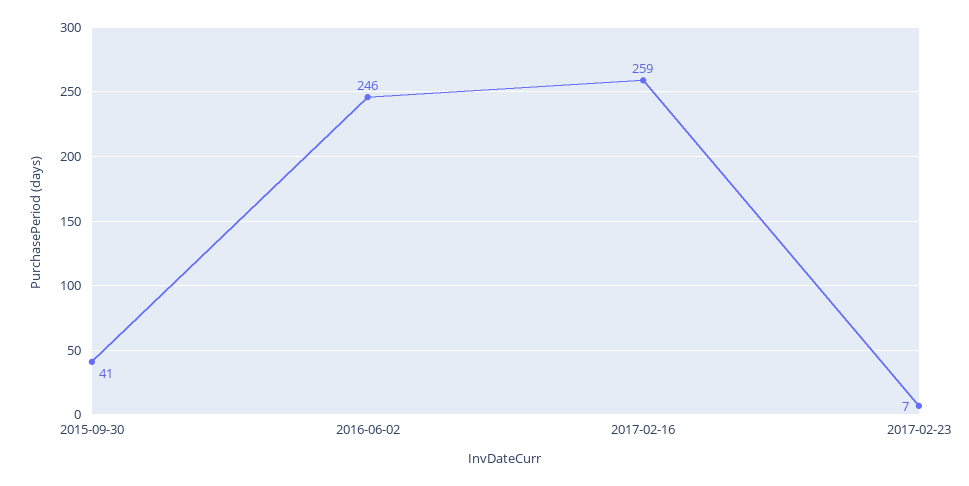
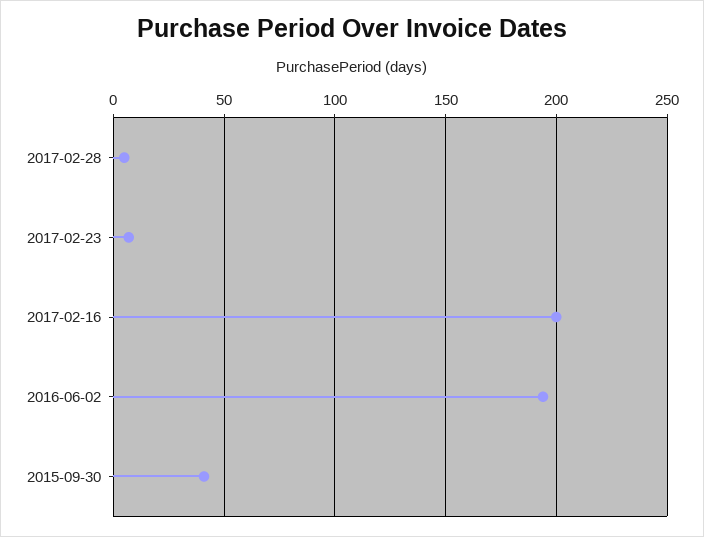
2016-06-02: 246 -> 195
2017-02-16: 259 -> 200
2017-02-28: none -> 5

